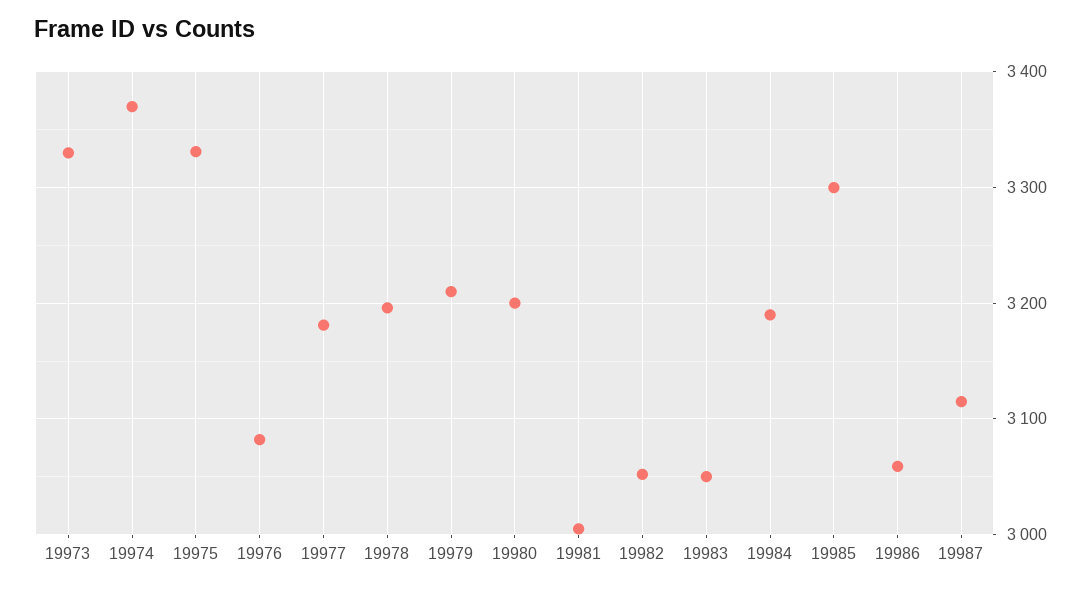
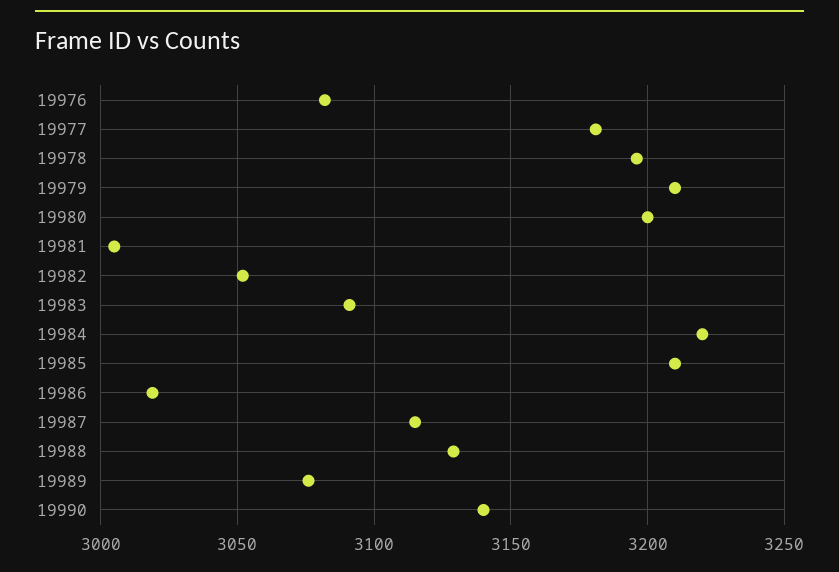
19973: 3330 -> none
19974: 3370 -> none
19975: 3330 -> none
19983: 3050 -> 3090
19984: 3190 -> 3220
19985: 3300 -> 3210
19986: 3060 -> 3020
19988: none -> 3130
19989: none -> 3075
19990: none -> 3140

